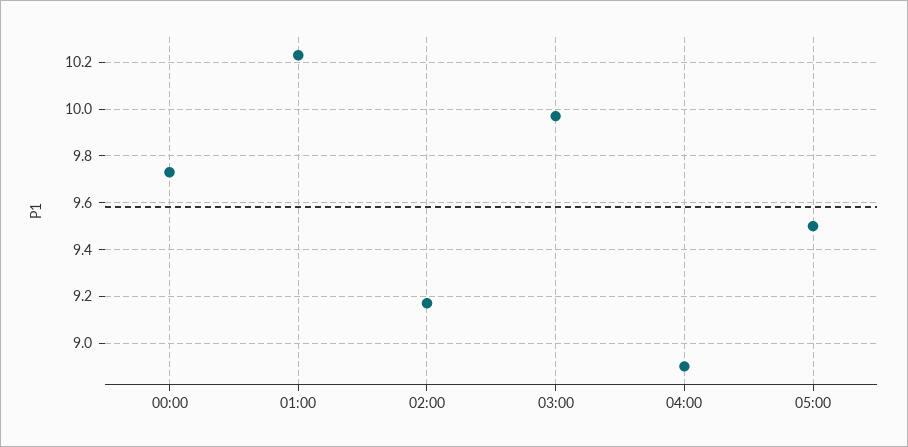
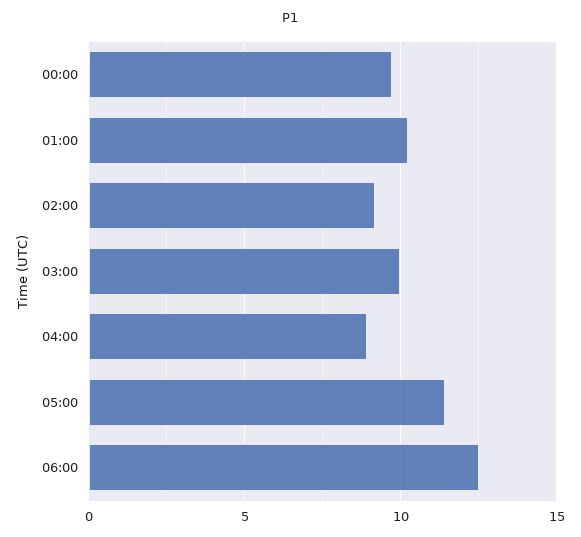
05:00: 9.5 -> 11.5
06:00: none -> 12.5

